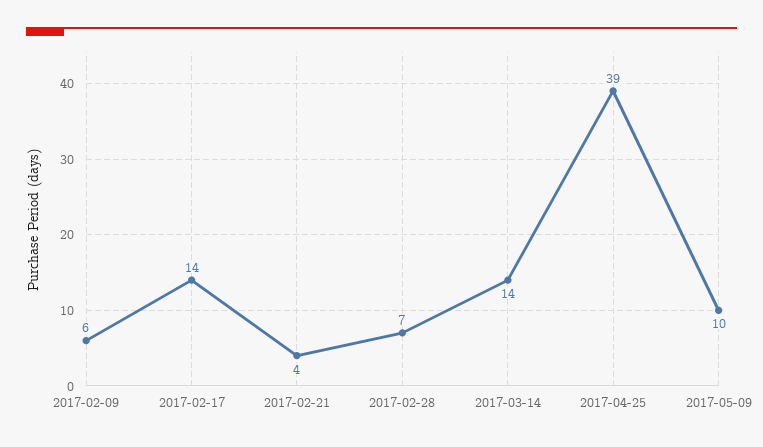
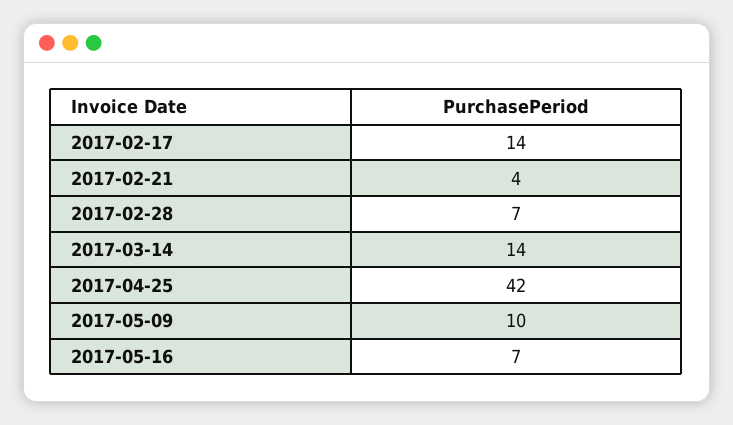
2017-02-09: 6 -> none
2017-04-25: 39 -> 42
2017-05-16: none -> 7

